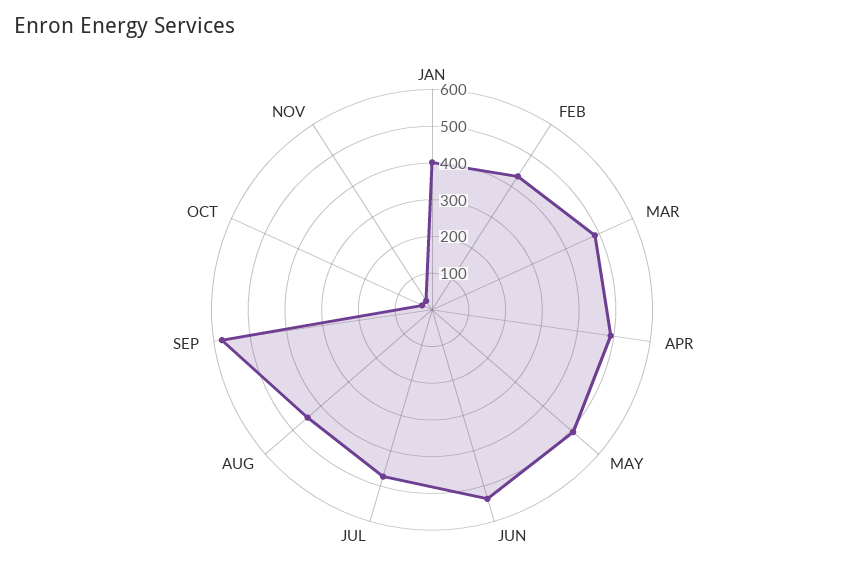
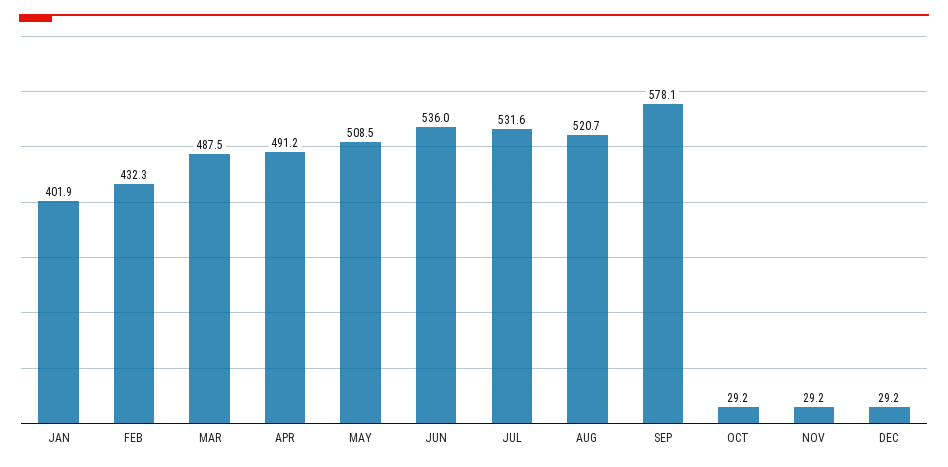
JUL: 475 -> 531.6
AUG: 450 -> 520.7
DEC: none -> 29.2

